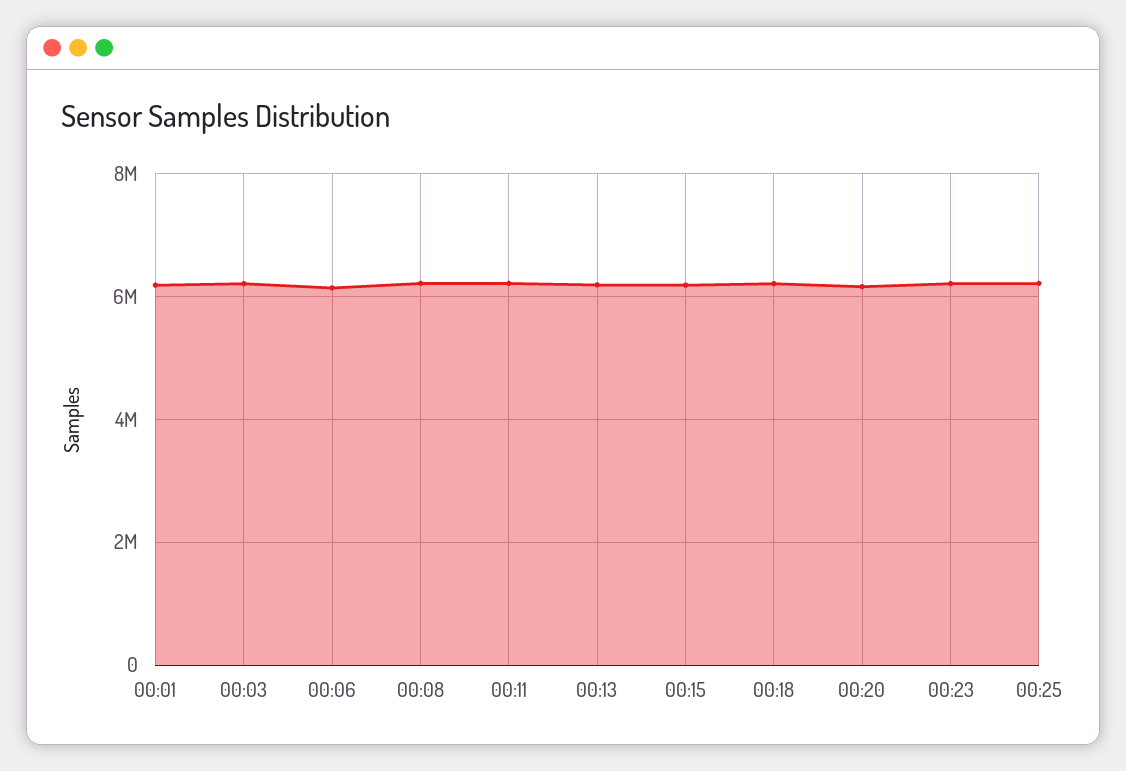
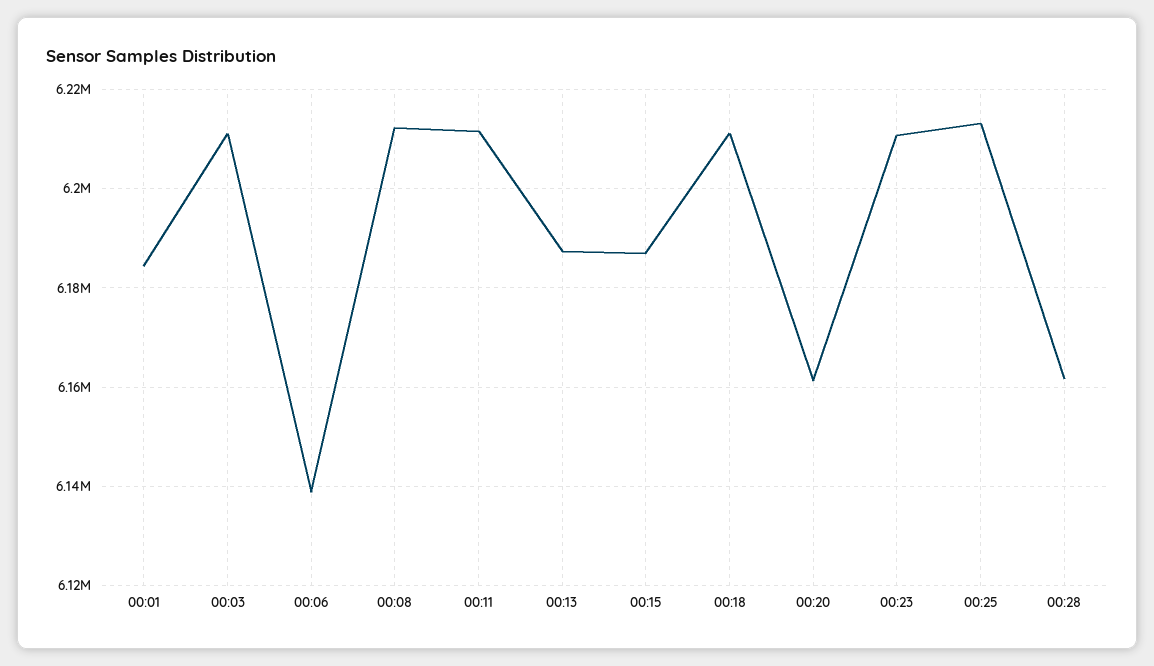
00:28: none -> 6162000

